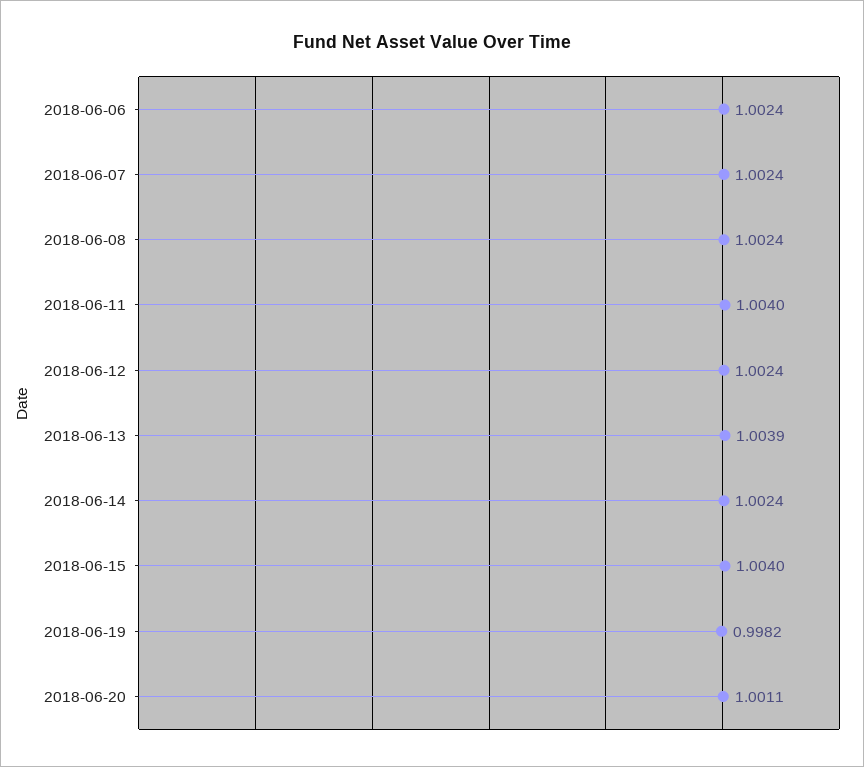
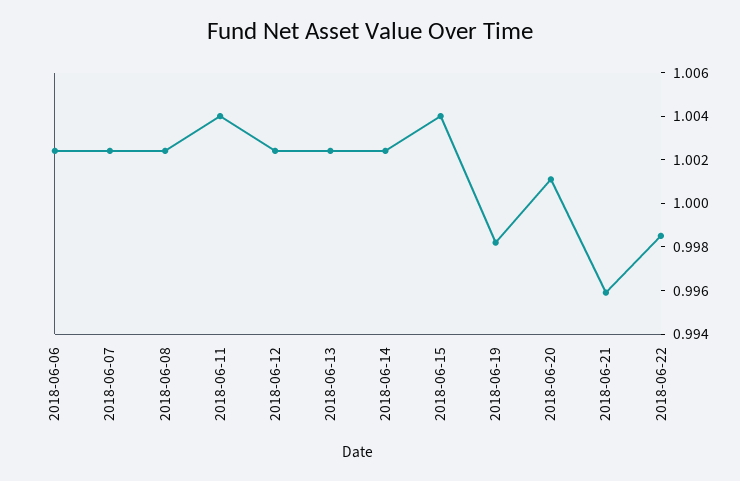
2018-06-13: 1.0039 -> 1.0025
2018-06-21: none -> 0.996
2018-06-22: none -> 0.9985

